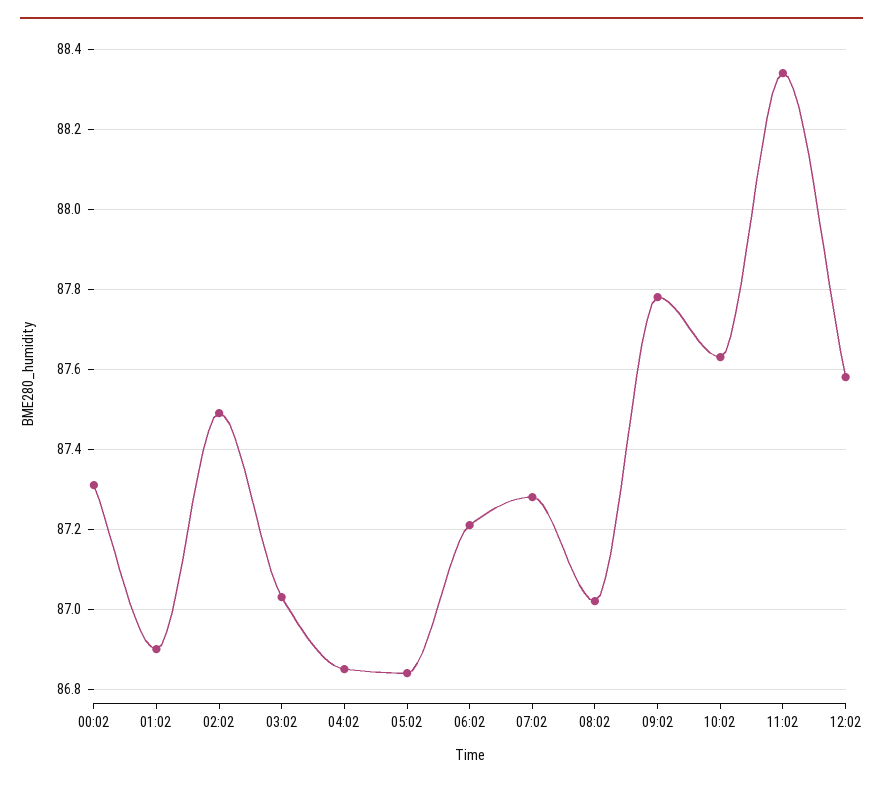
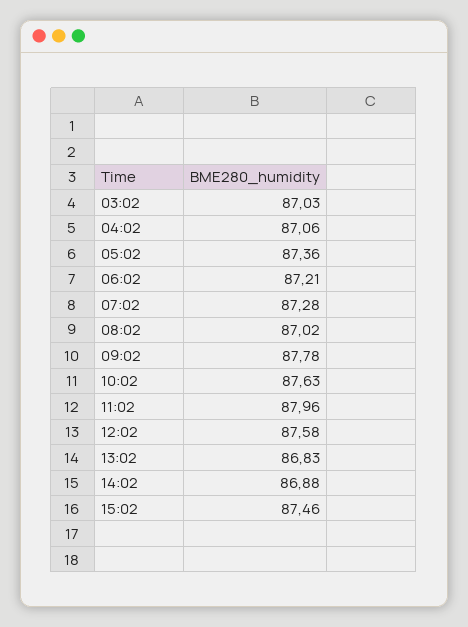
00:02: 87.3 -> none
01:02: 86.9 -> none
02:02: 87.5 -> none
04:02: 86.85 -> 87.06
05:02: 86.85 -> 87.36
11:02: 88.35 -> 87.96
13:02: none -> 86.83
14:02: none -> 86.88
15:02: none -> 87.46

